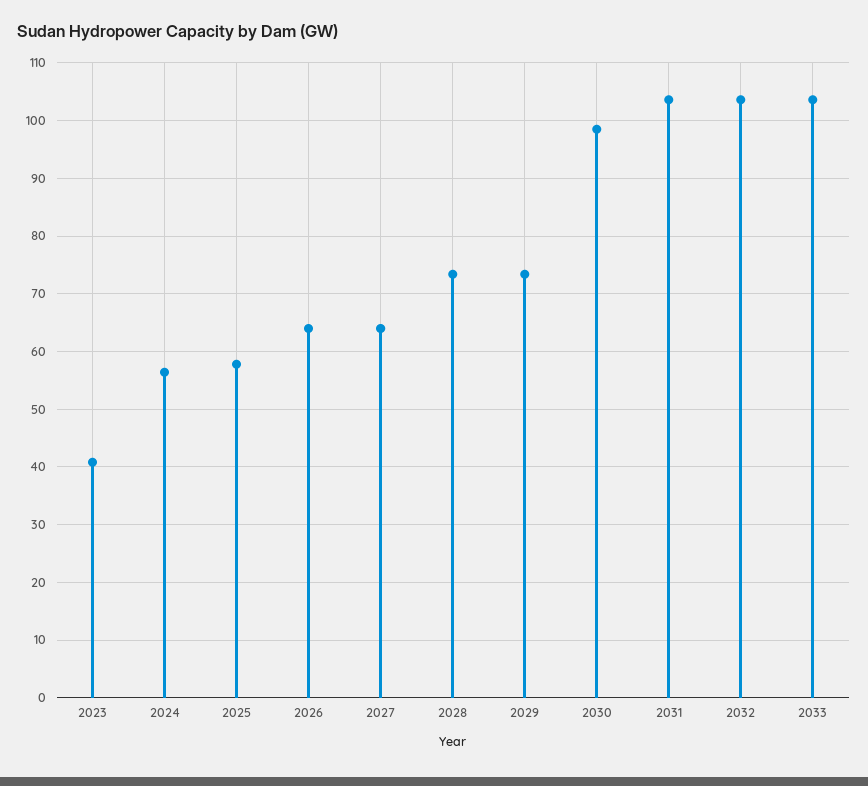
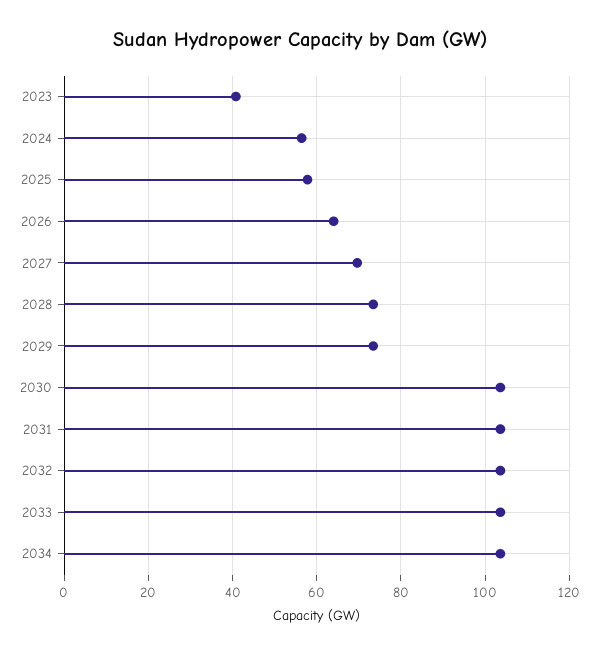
2027: 64 -> 70
2030: 98 -> 104
2034: none -> 104

